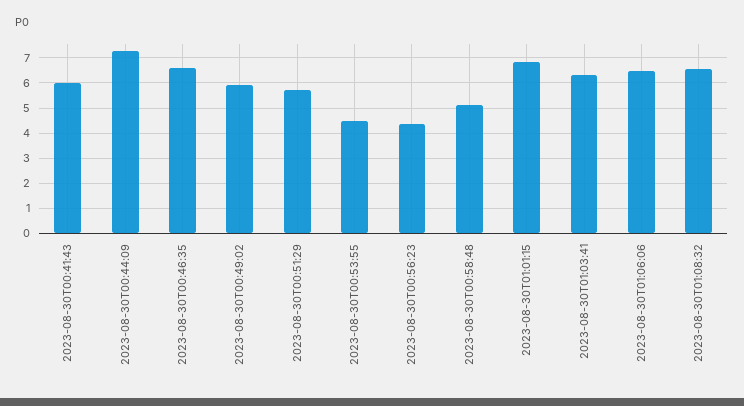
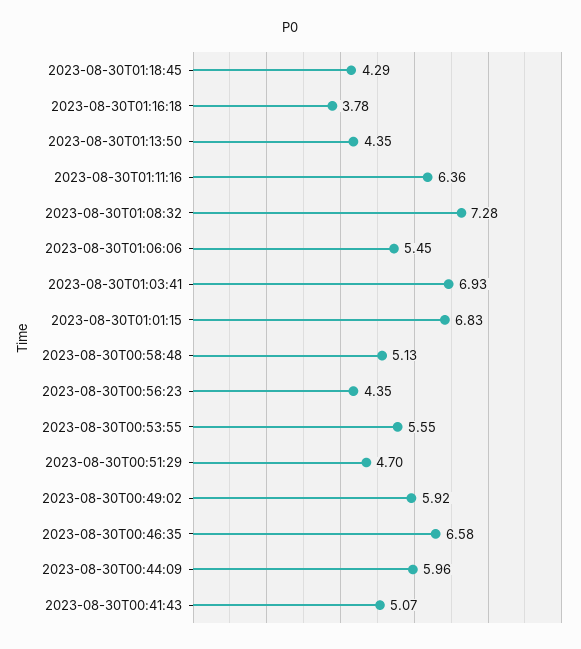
2023-08-30T00:41:43: 6 -> 5.07
2023-08-30T00:44:09: 7.25 -> 5.96
2023-08-30T00:51:29: 5.75 -> 4.7
2023-08-30T00:53:55: 4.5 -> 5.55
2023-08-30T01:03:41: 6.25 -> 6.93
2023-08-30T01:06:06: 6.5 -> 5.45
2023-08-30T01:08:32: 6.5 -> 7.28
2023-08-30T01:18:45: none -> 4.29
2023-08-30T01:16:18: none -> 3.78
2023-08-30T01:13:50: none -> 4.35
2023-08-30T01:11:16: none -> 6.36

